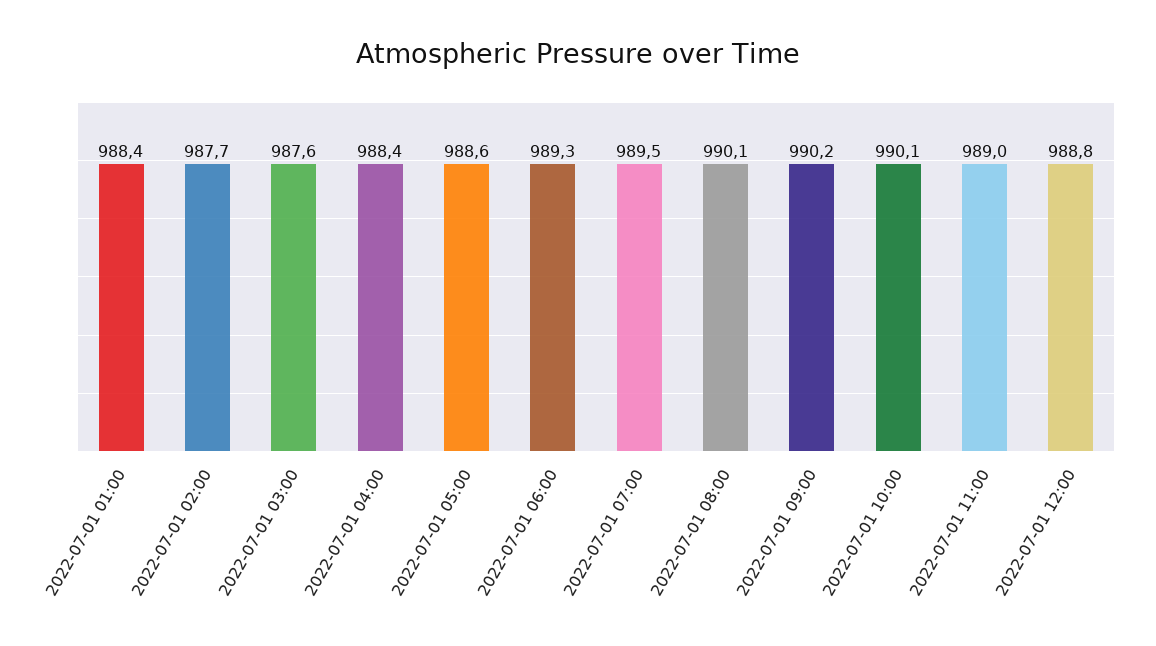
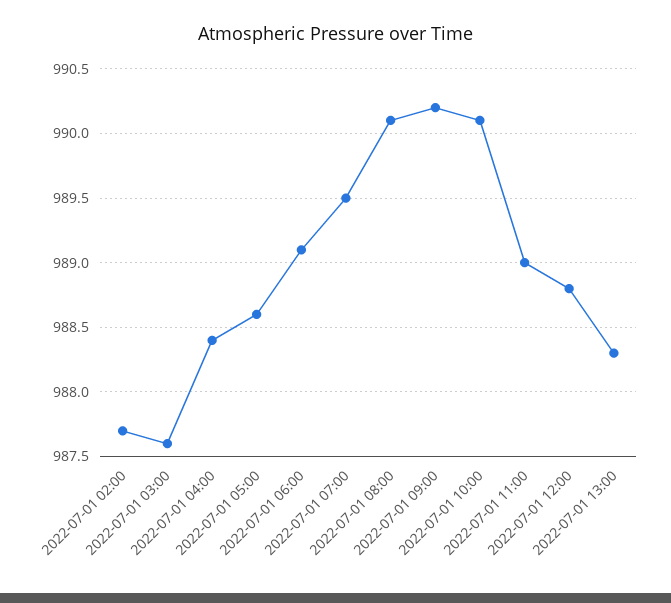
2022-07-01 01:00: 988.4 -> none
2022-07-01 06:00: 989.3 -> 989.1
2022-07-01 13:00: none -> 988.3

